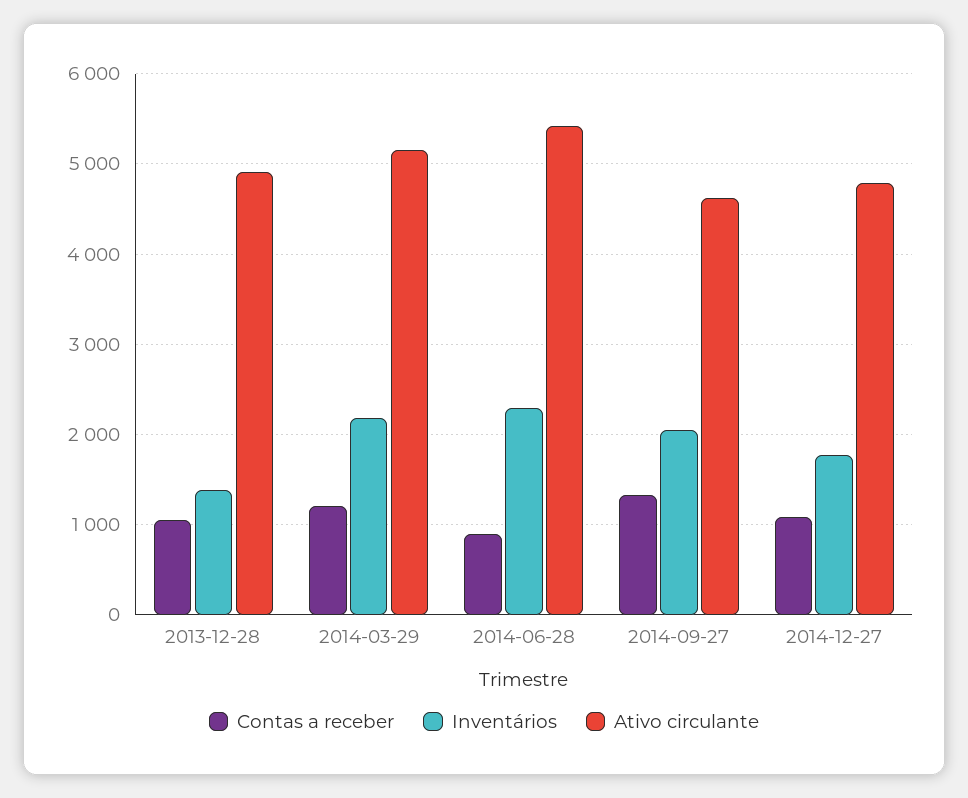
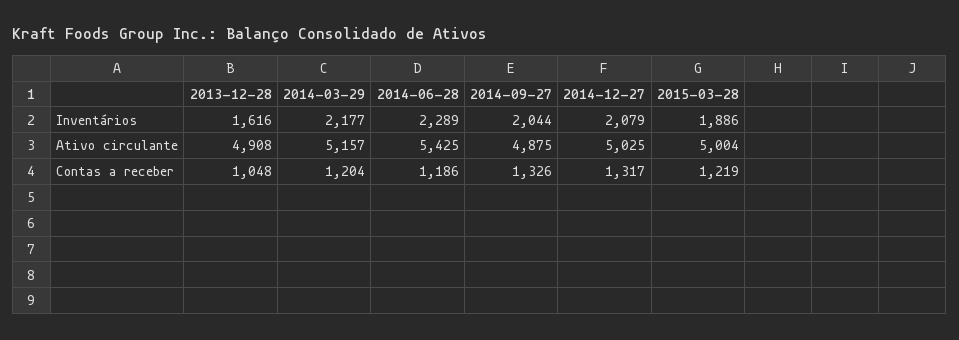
Inventários, 2013-12-28: 1400 -> 1616
Contas a receber, 2014-06-28: 900 -> 1186
Ativo circulante, 2014-09-27: 4600 -> 4875
Contas a receber, 2014-12-27: 1100 -> 1317
Inventários, 2014-12-27: 1800 -> 2079
Ativo circulante, 2014-12-27: 4800 -> 5025
Inventários, 2015-03-28: none -> 1886
Ativo circulante, 2015-03-28: none -> 5004
Contas a receber, 2015-03-28: none -> 1219

